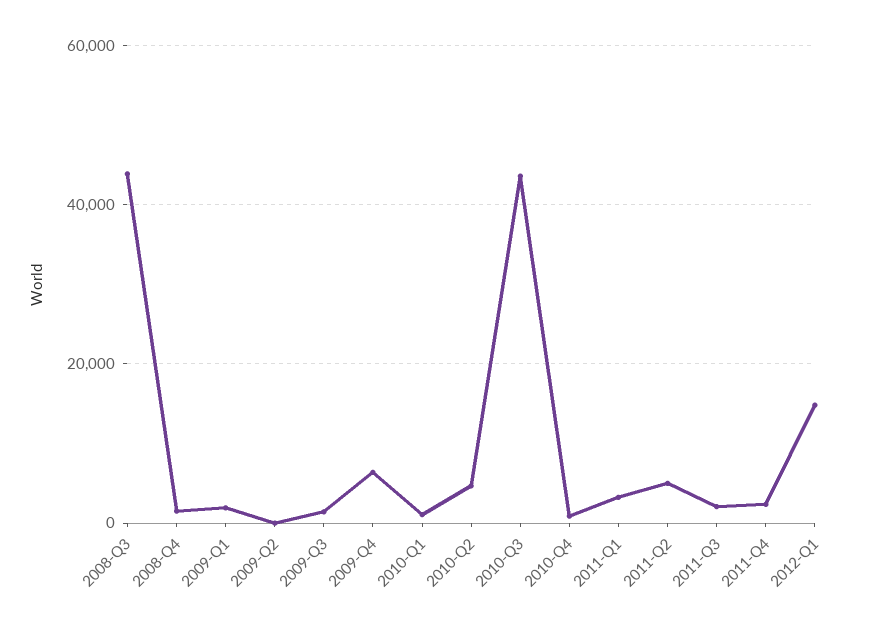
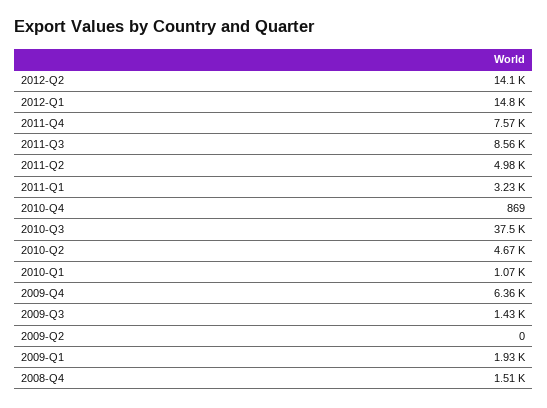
2008-Q3: 44000 -> none
2010-Q3: 44000 -> 37500
2011-Q3: 2000 -> 8560
2011-Q4: 2000 -> 7570
2012-Q2: none -> 14100

